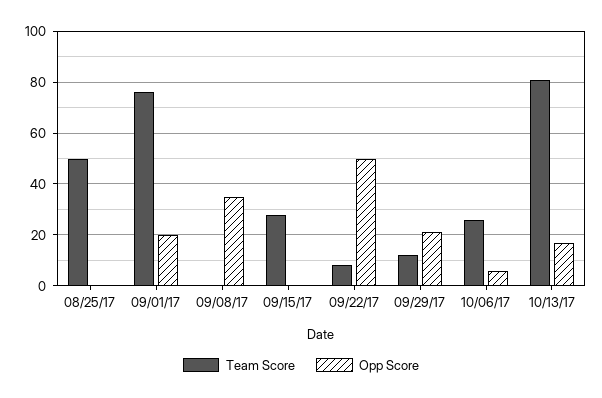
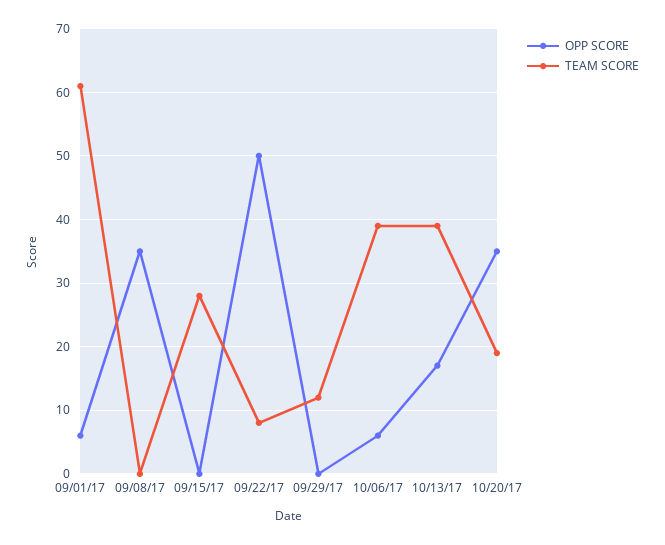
Team Score, 08/25/17: 50 -> none
Opp Score, 08/25/17: 0 -> none
Team Score, 09/01/17: 75 -> 61
Opp Score, 09/01/17: 20 -> 6
Opp Score, 09/29/17: 20 -> 0
Team Score, 10/06/17: 25 -> 39
Team Score, 10/13/17: 80 -> 39
Opp Score, 10/20/17: none -> 35
Team Score, 10/20/17: none -> 19

